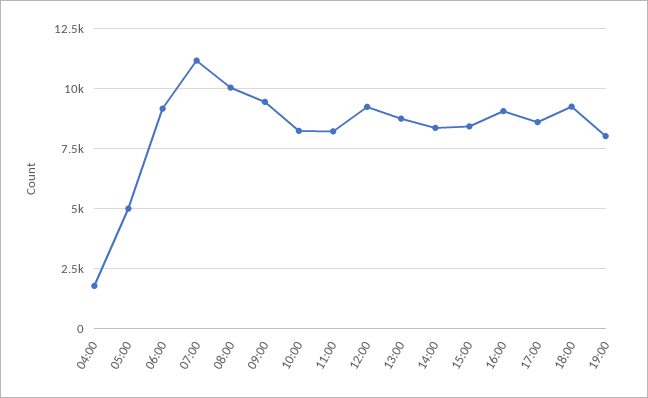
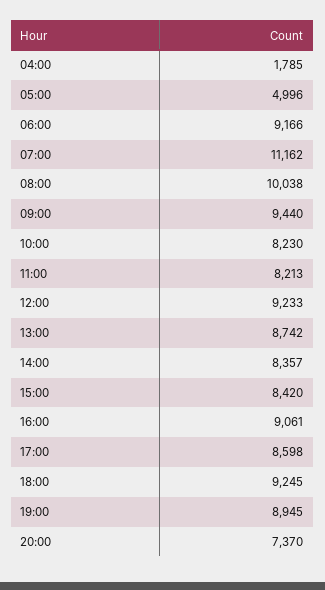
19:00: 8000 -> 8945
20:00: none -> 7370

